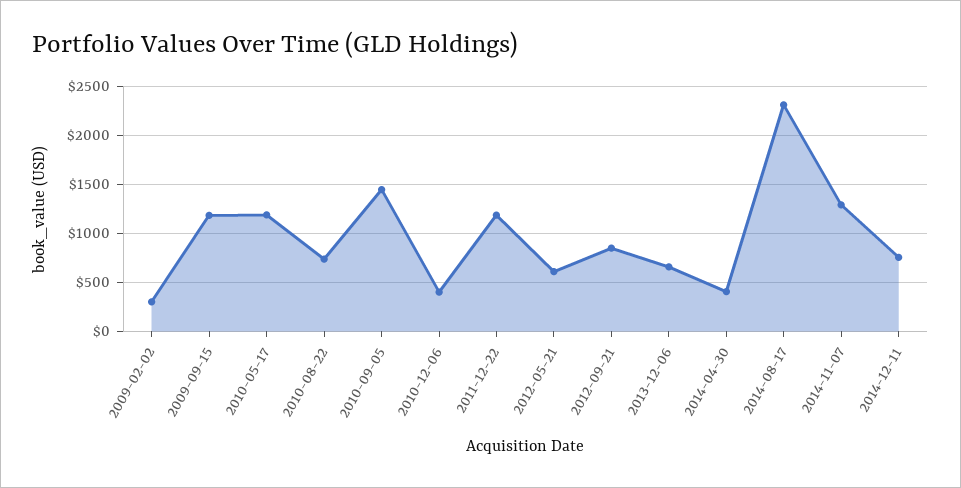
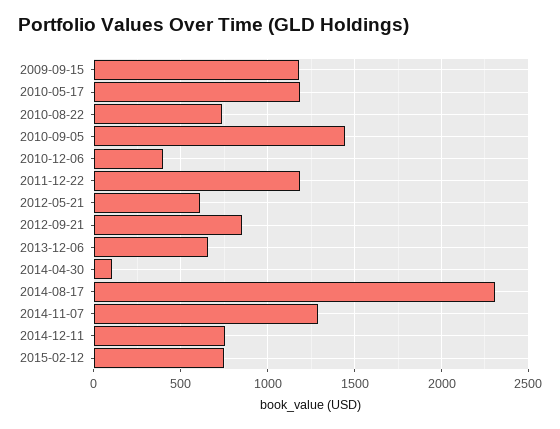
2009-02-02: 300 -> none
2014-04-30: 400 -> 100
2015-02-12: none -> 750

